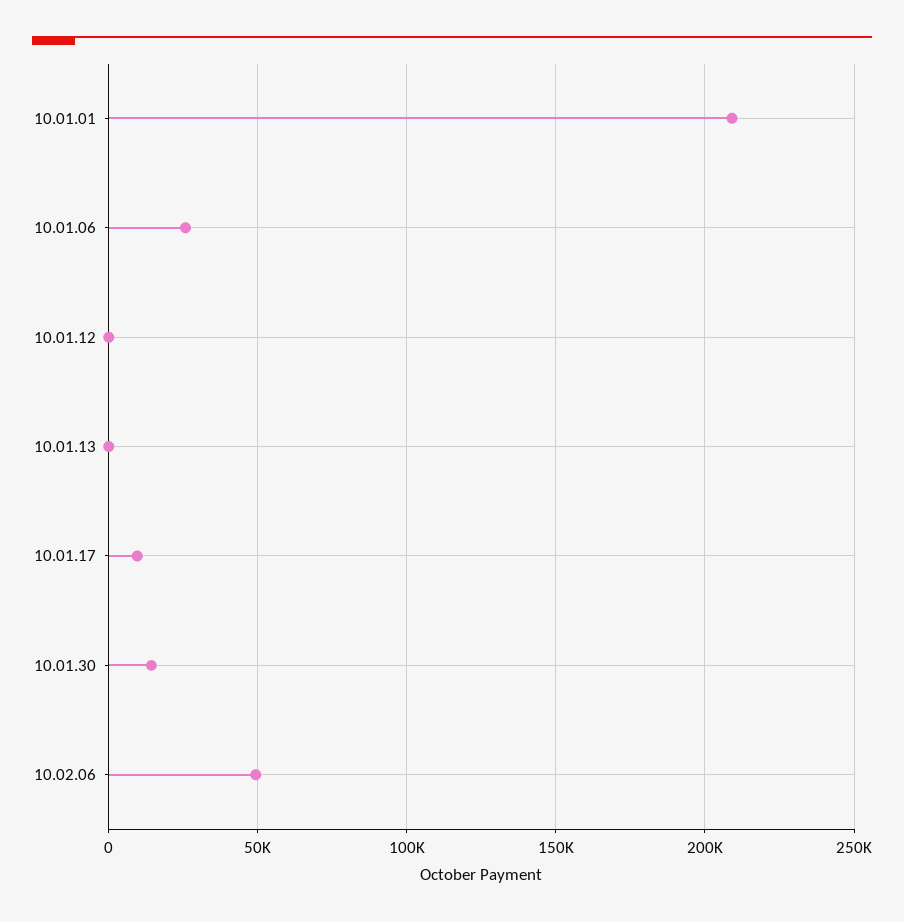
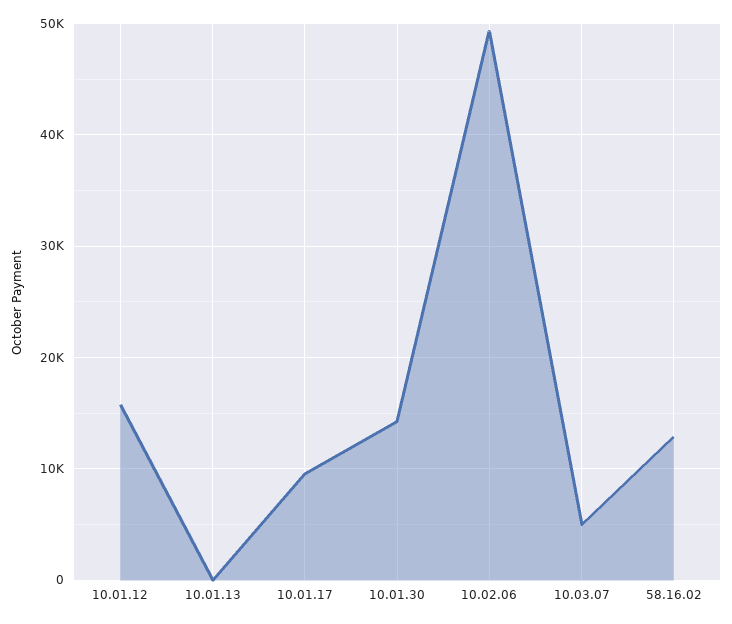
10.01.01: 210000 -> none
10.01.06: 25000 -> none
10.01.12: 0 -> 16000
10.03.07: none -> 5000
58.16.02: none -> 13000

